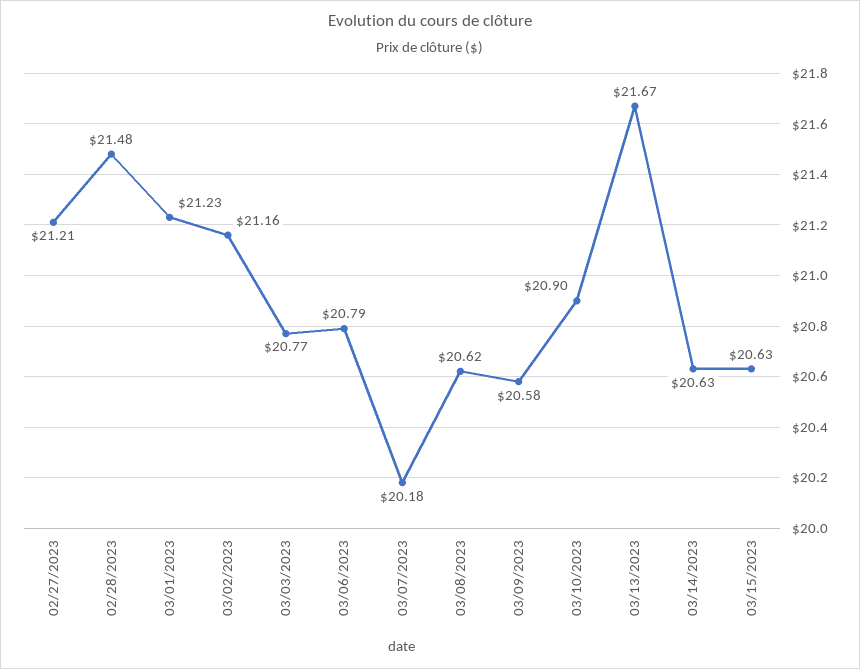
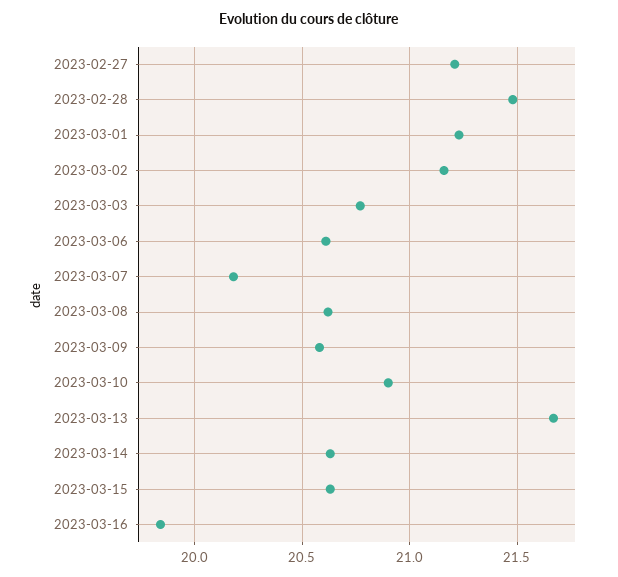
03/06/2023: 20.79 -> 20.6
2023-03-16: none -> 19.85

